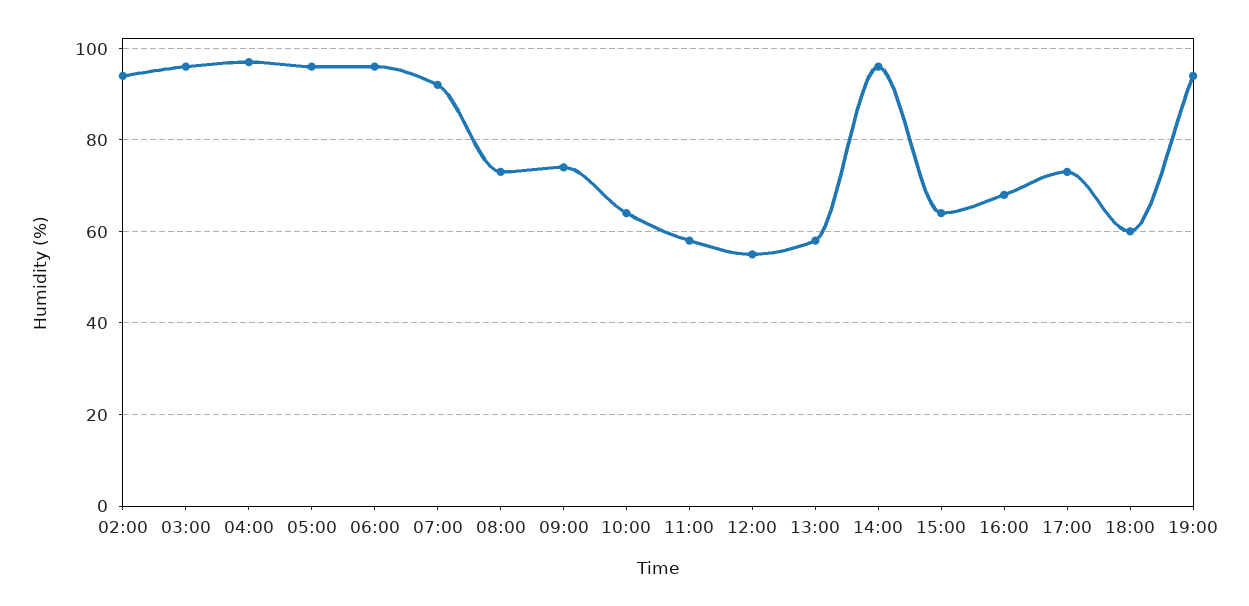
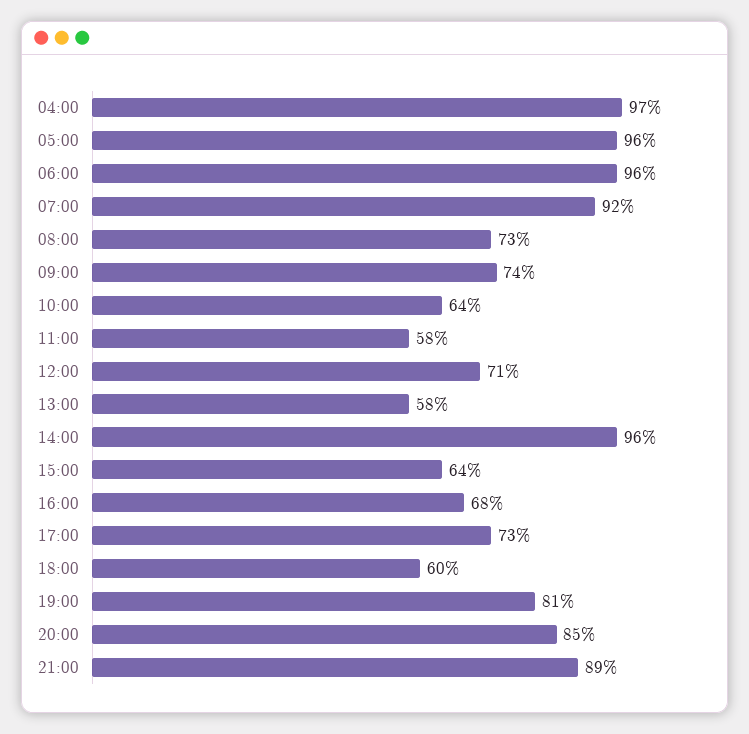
02:00: 95 -> none
03:00: 95 -> none
12:00: 55 -> 71
19:00: 95 -> 81
20:00: none -> 85
21:00: none -> 89

